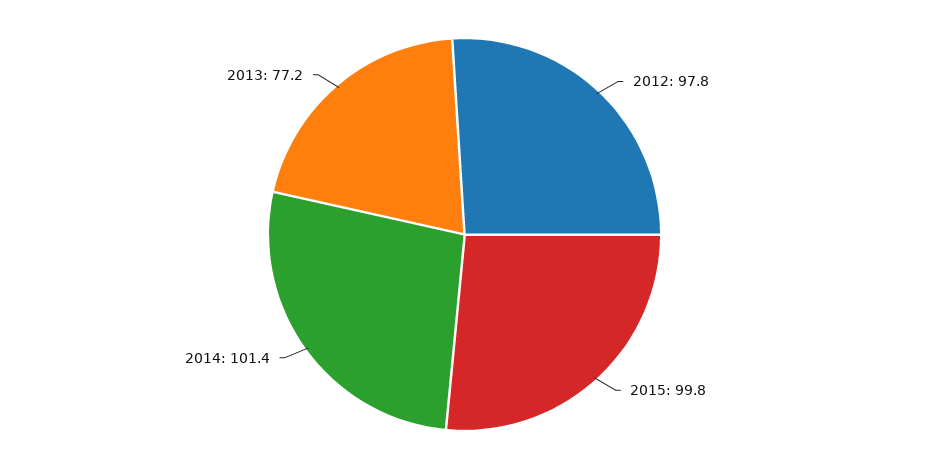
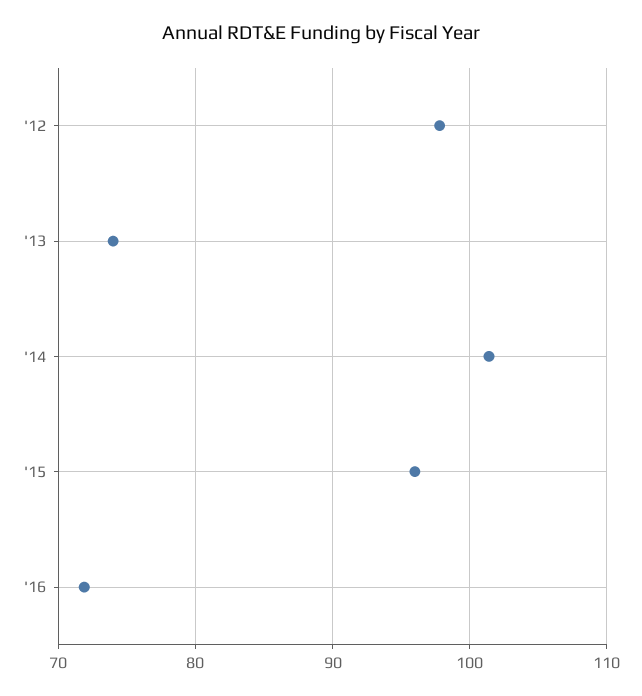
2015: 99.8 -> 96
2013: 77.2 -> 74
'16: none -> 72

